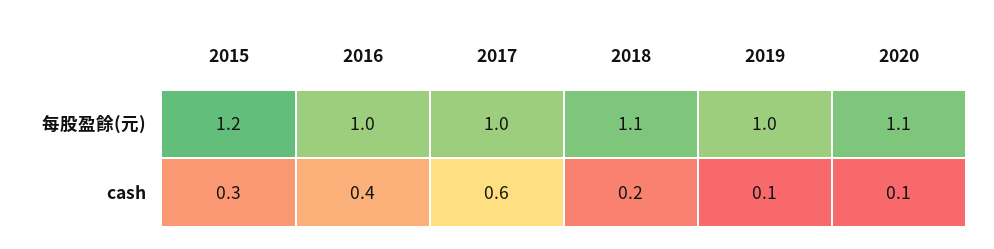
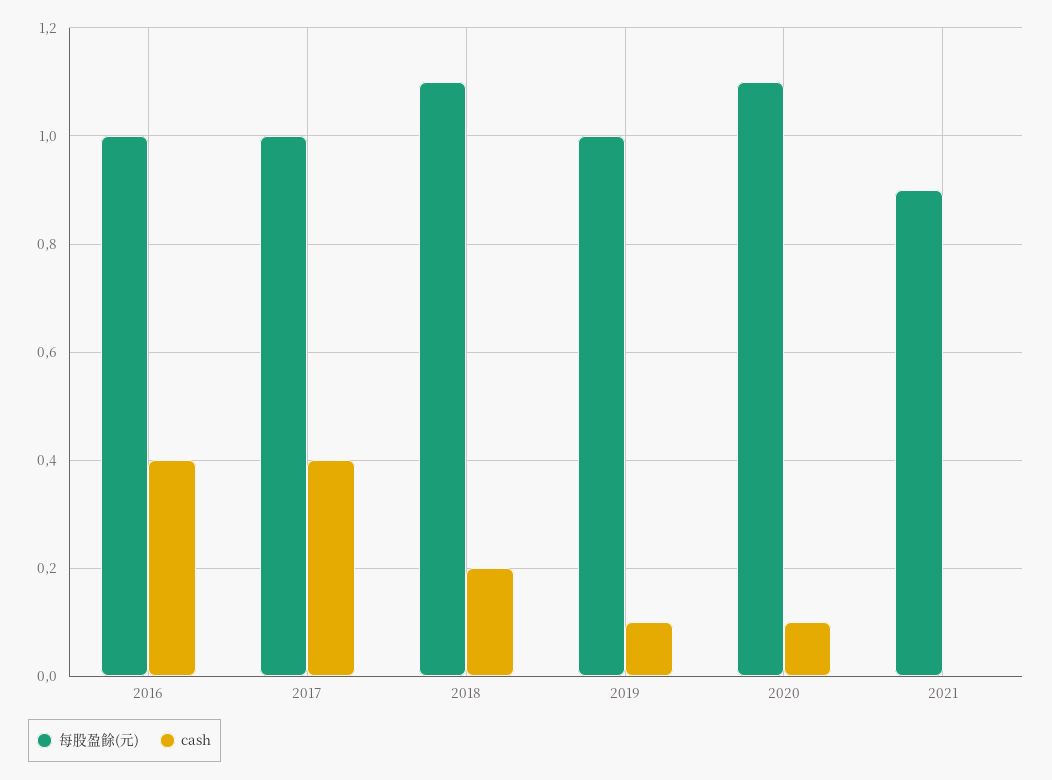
每股盈餘(元), 2015: 1.2 -> none
cash, 2015: 0.3 -> none
cash, 2017: 0.6 -> 0.4
每股盈餘(元), 2021: none -> 0.9
cash, 2021: none -> 0

